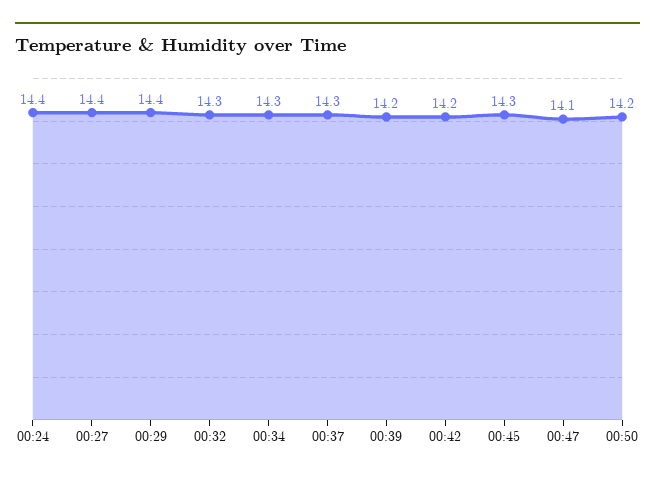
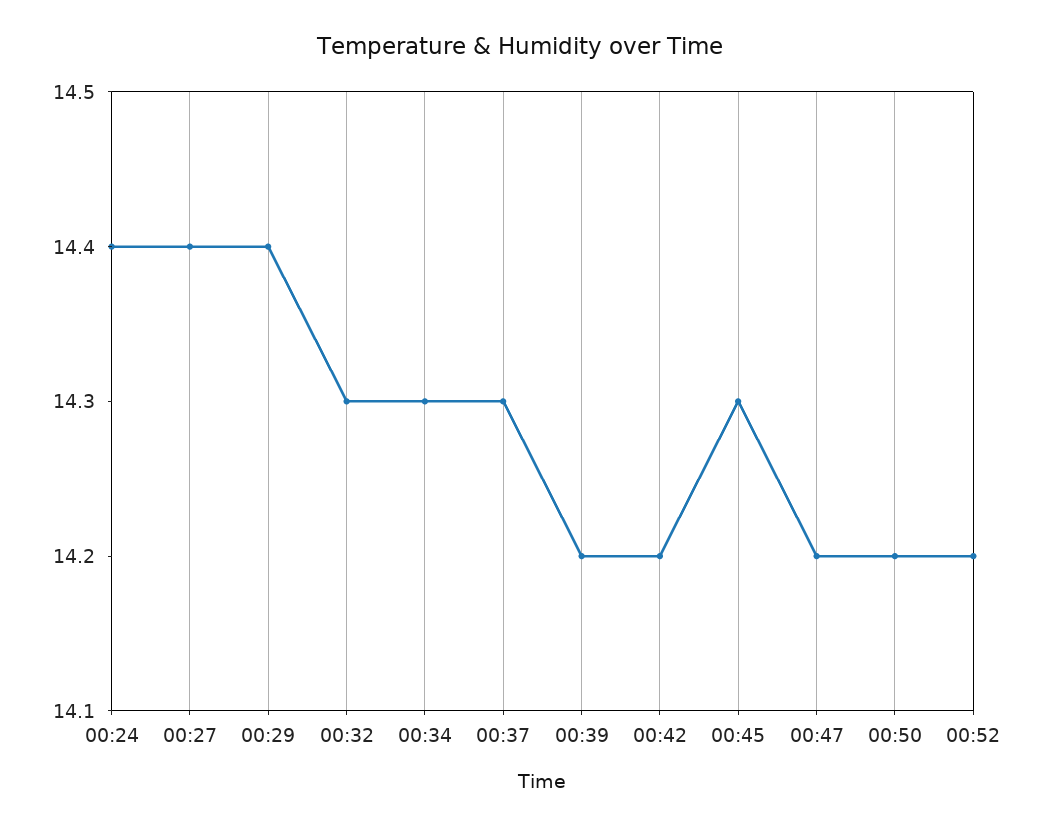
00:47: 14.1 -> 14.2
00:52: none -> 14.2

